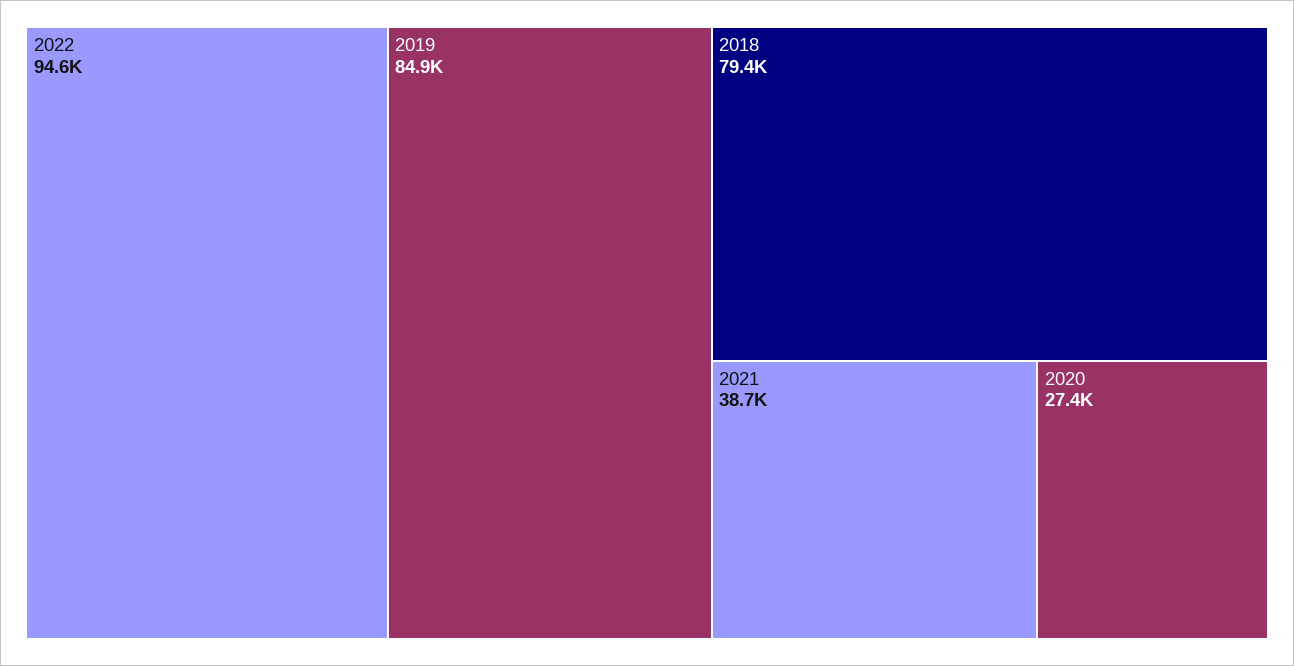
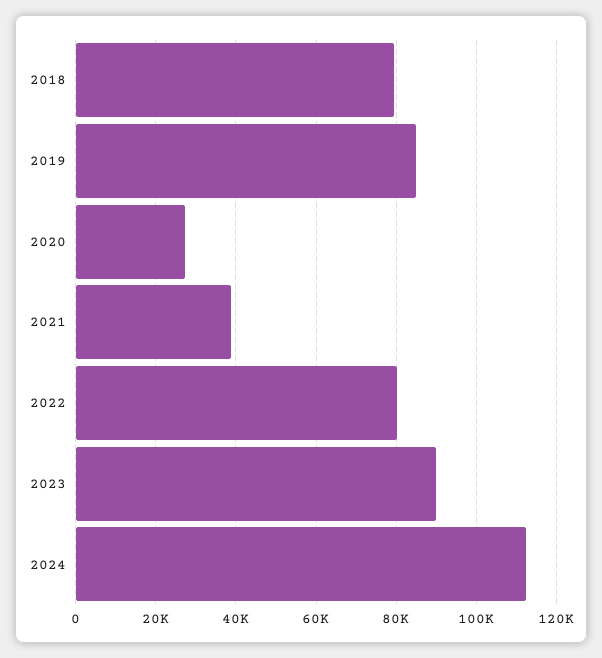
2022: 94600 -> 80000
2023: none -> 90000
2024: none -> 112000

